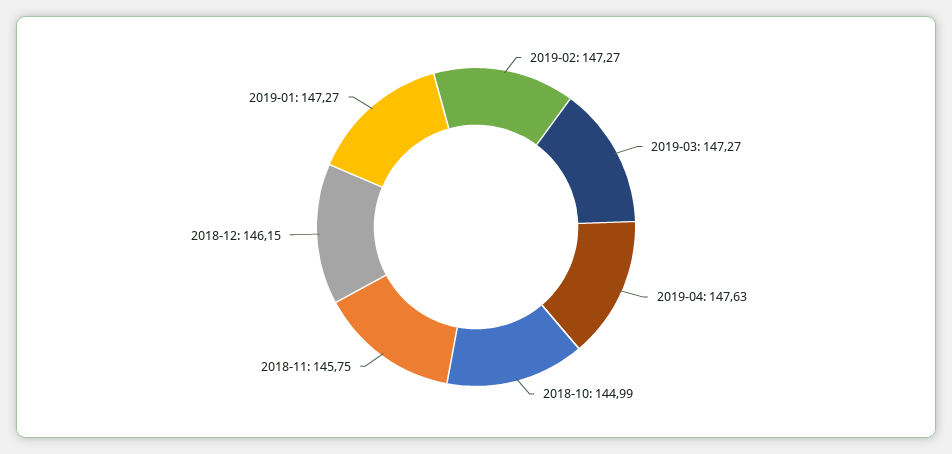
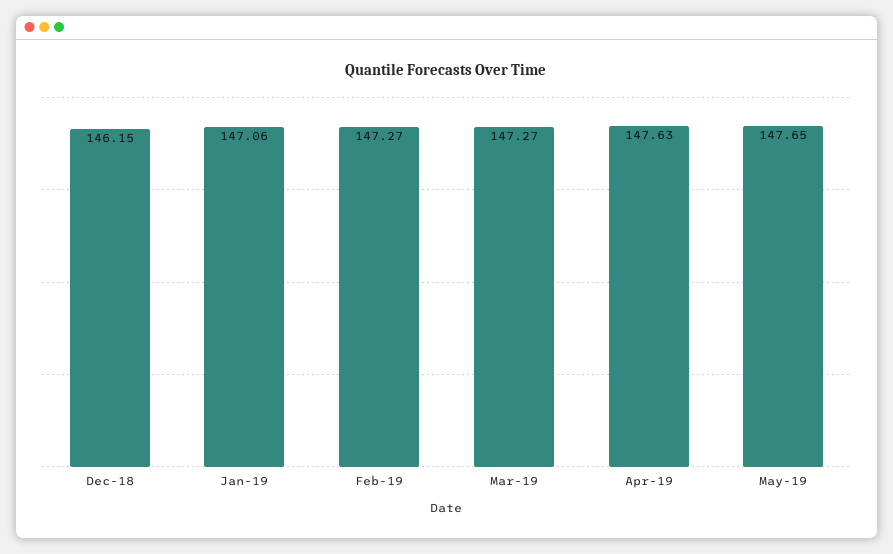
2018-10: 144.99 -> none
2018-11: 145.75 -> none
2019-01: 147.27 -> 147.06
May-19: none -> 147.65

